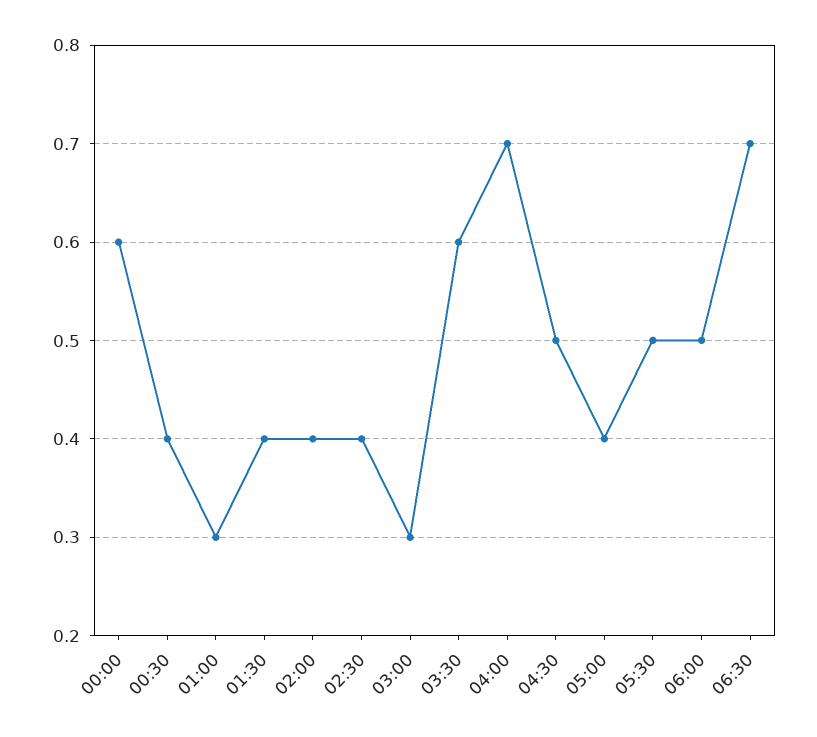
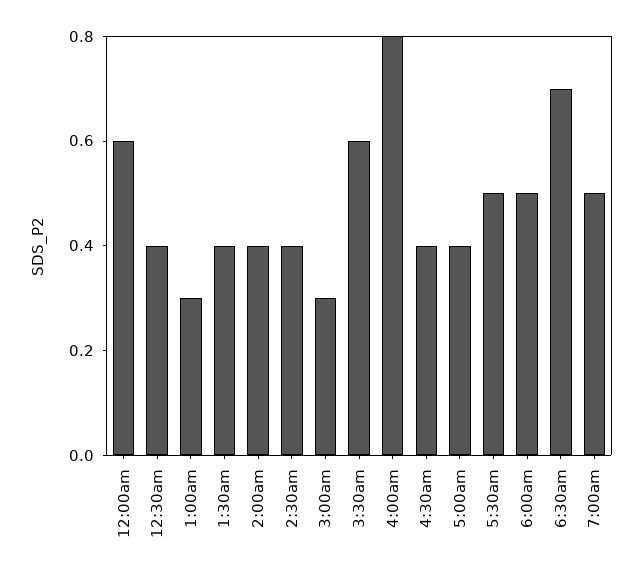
04:00: 0.7 -> 0.8
04:30: 0.5 -> 0.4
7:00am: none -> 0.5

